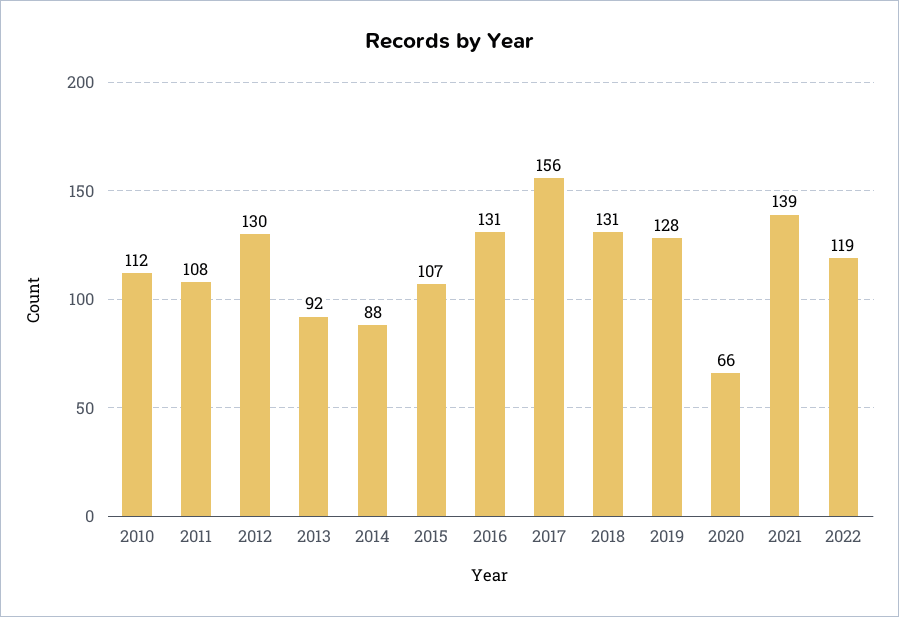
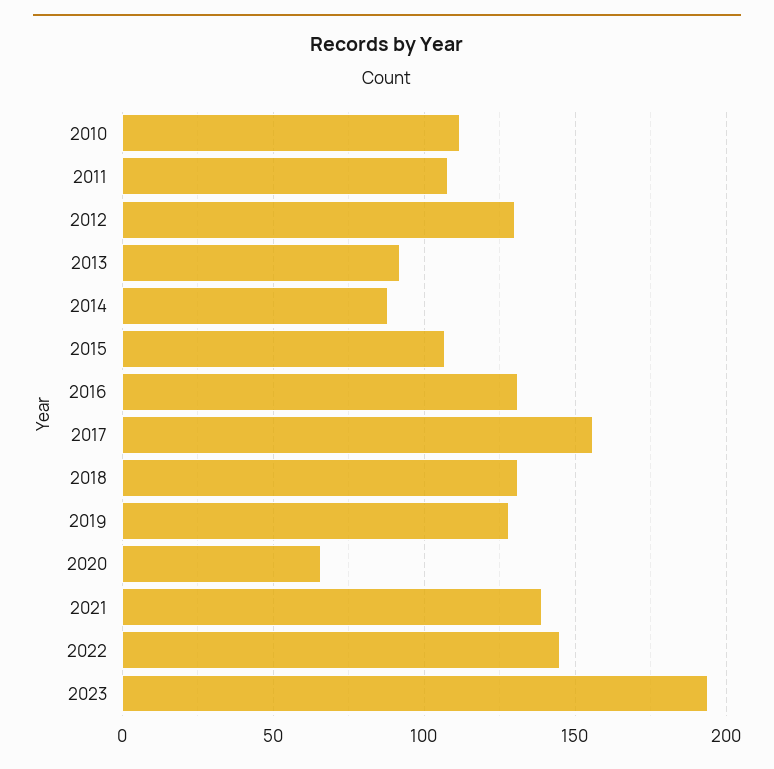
2022: 119 -> 145
2023: none -> 195

